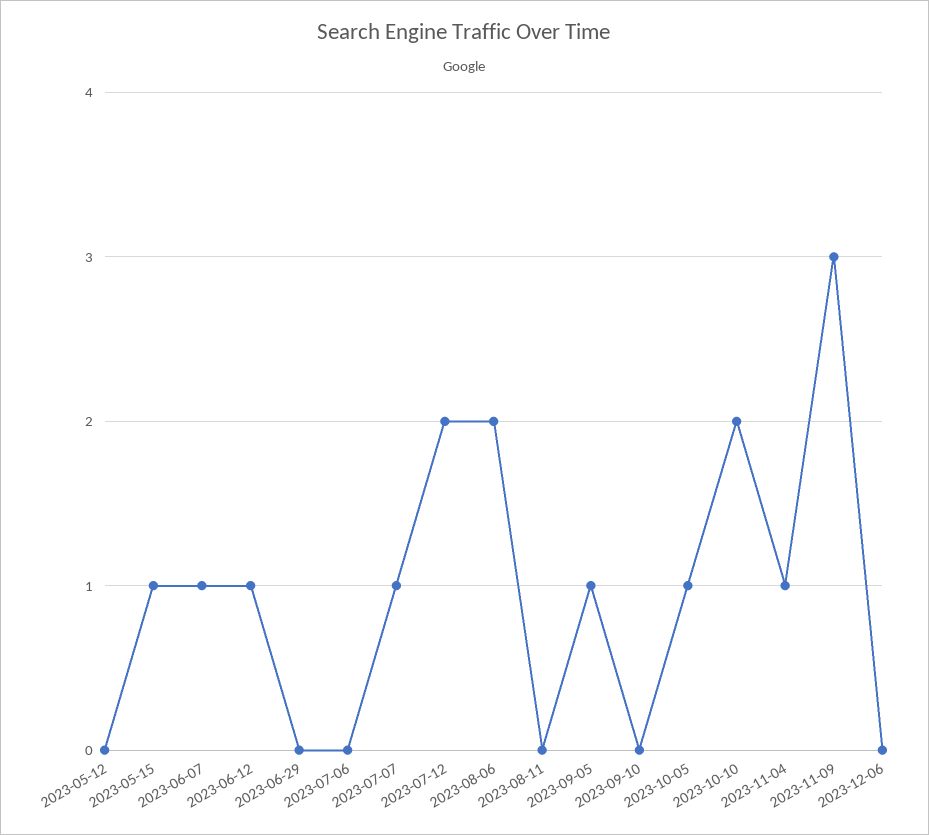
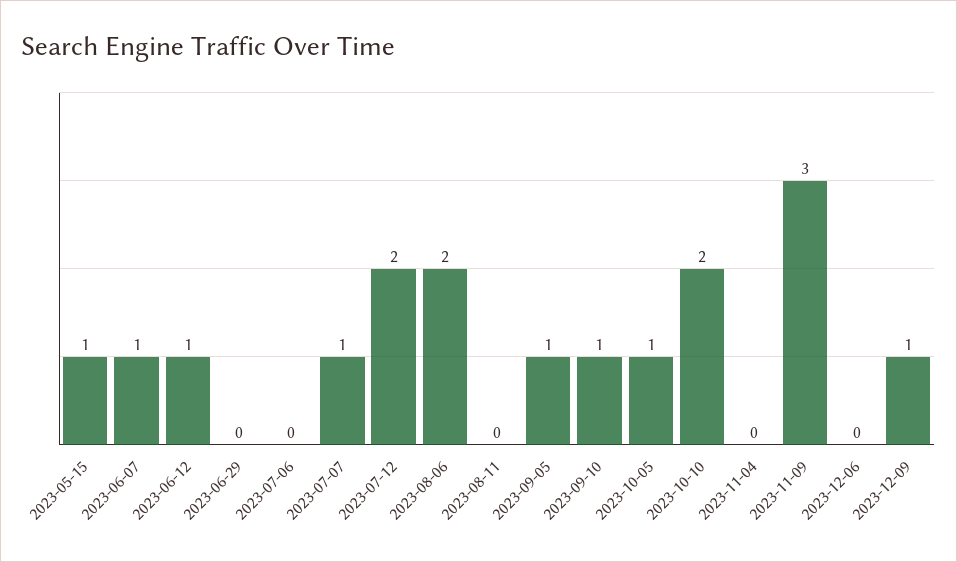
2023-05-12: 0 -> none
2023-09-10: 0 -> 1
2023-11-04: 1 -> 0
2023-12-09: none -> 1

